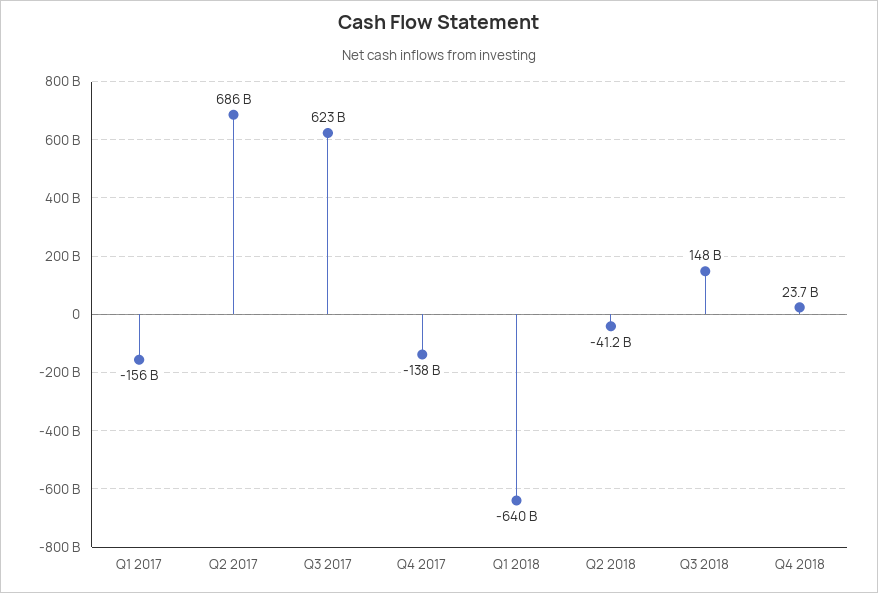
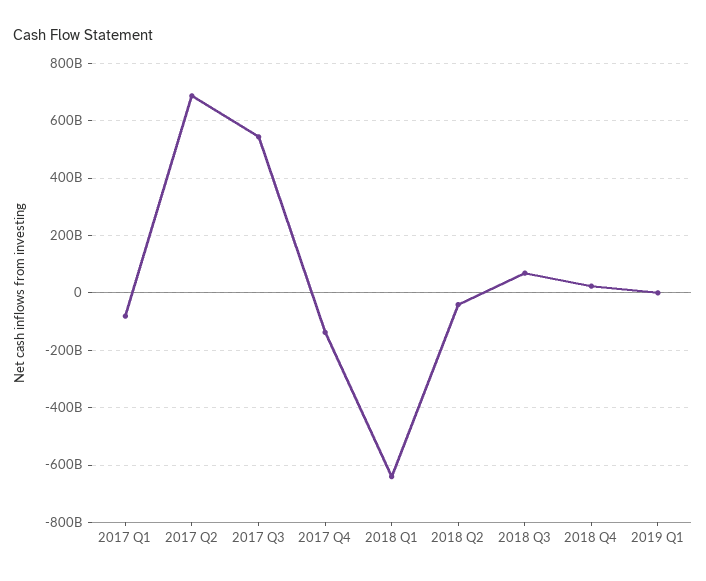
Q1 2017: -156000000000 -> -75000000000
Q3 2017: 623000000000 -> 550000000000
Q3 2018: 148000000000 -> 75000000000
2019 Q1: none -> 0

